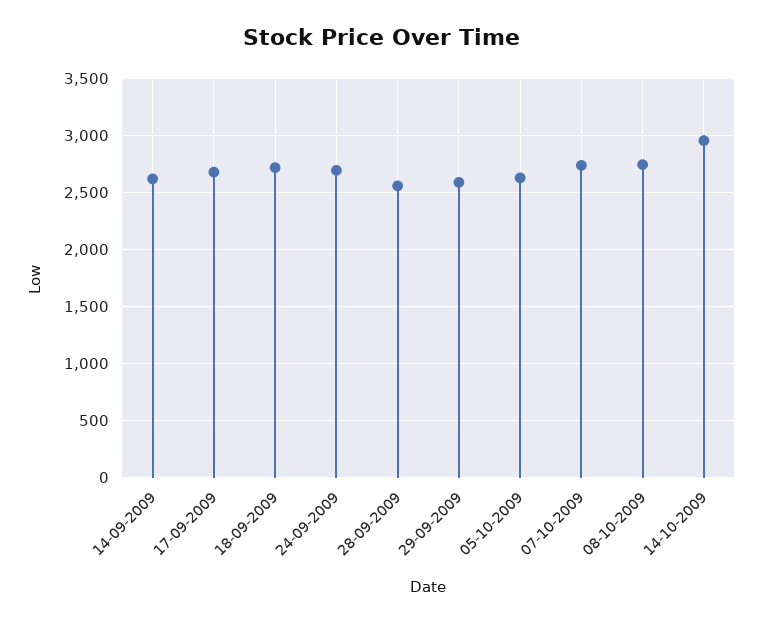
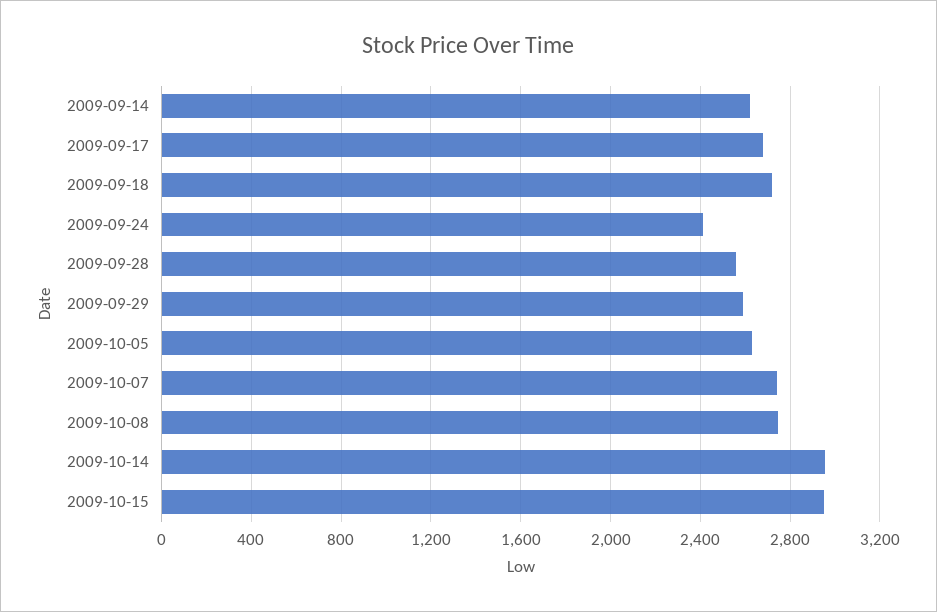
24-09-2009: 2700 -> 2400
2009-10-15: none -> 2950

